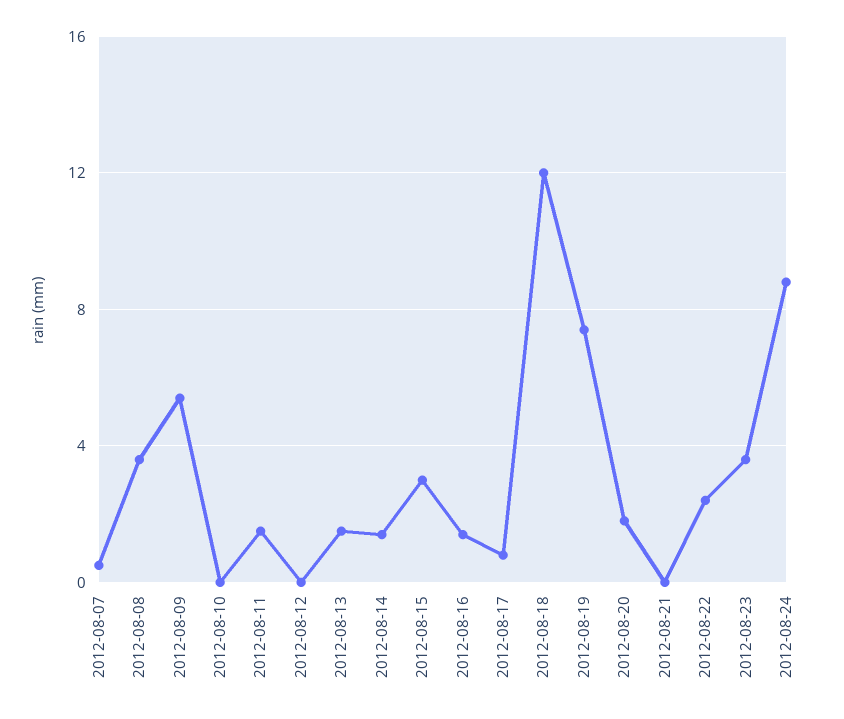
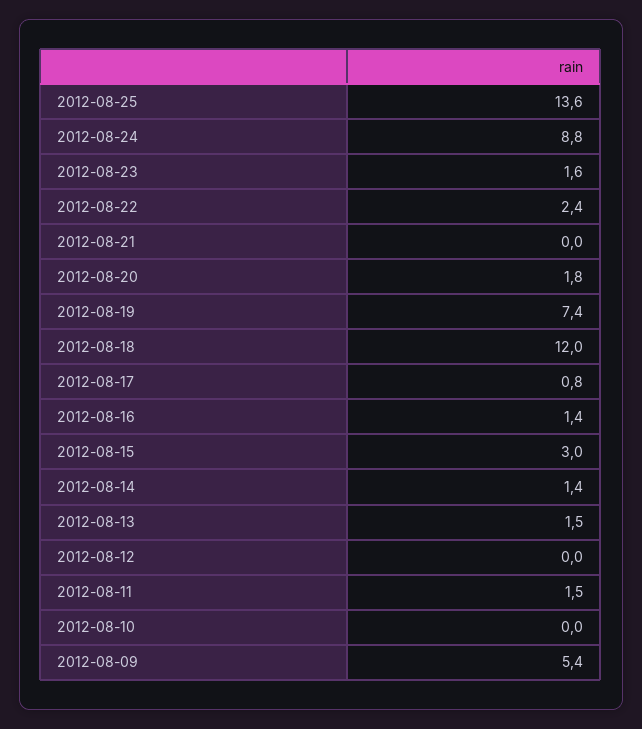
2012-08-07: 0.5 -> none
2012-08-08: 3.5 -> none
2012-08-23: 3.5 -> 1.6
2012-08-25: none -> 13.6

